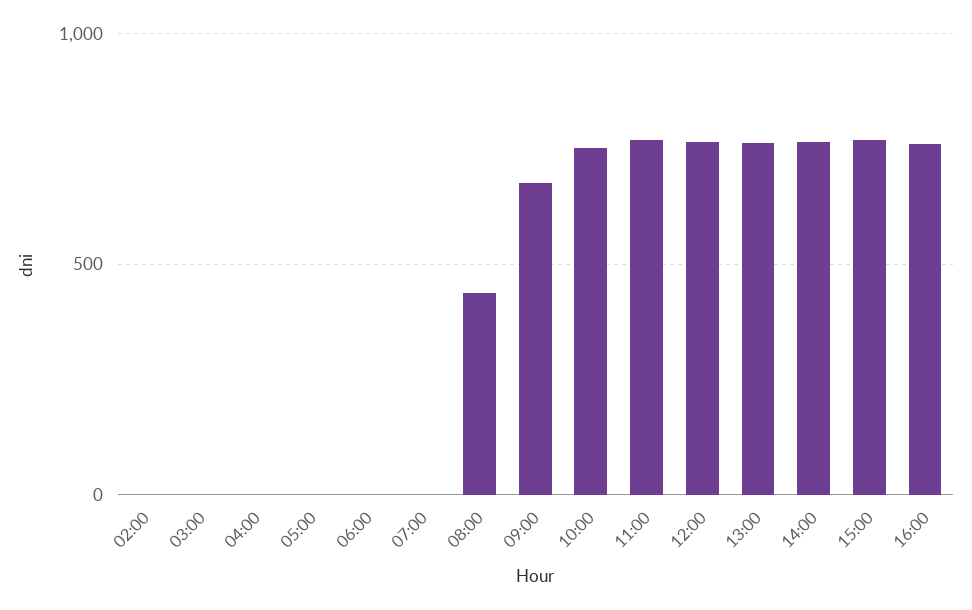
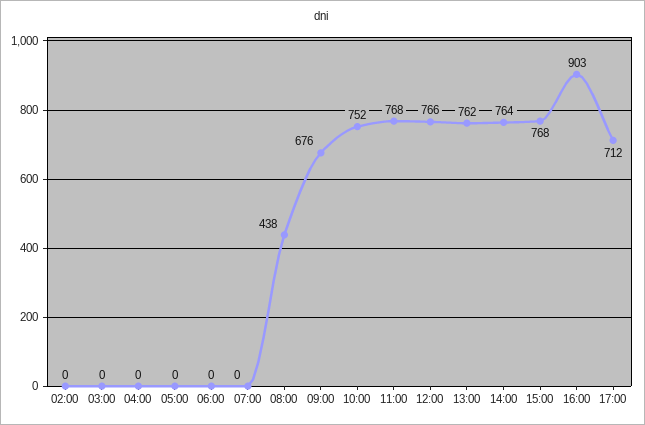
16:00: 750 -> 903
17:00: none -> 712

